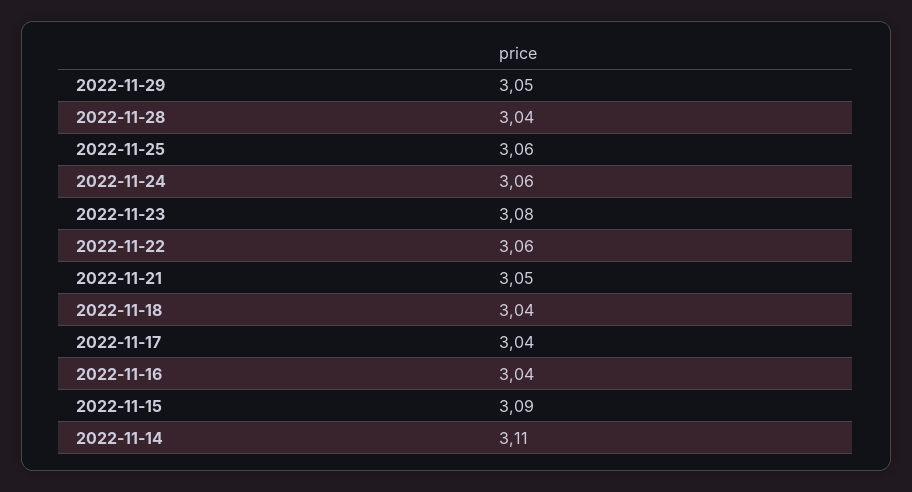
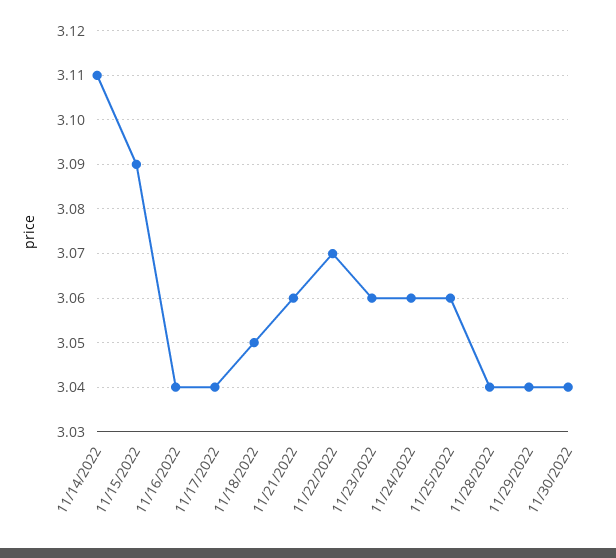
2022-11-29: 3.05 -> 3.04
2022-11-23: 3.08 -> 3.06
2022-11-22: 3.06 -> 3.07
2022-11-21: 3.05 -> 3.06
2022-11-18: 3.04 -> 3.05
11/30/2022: none -> 3.04

